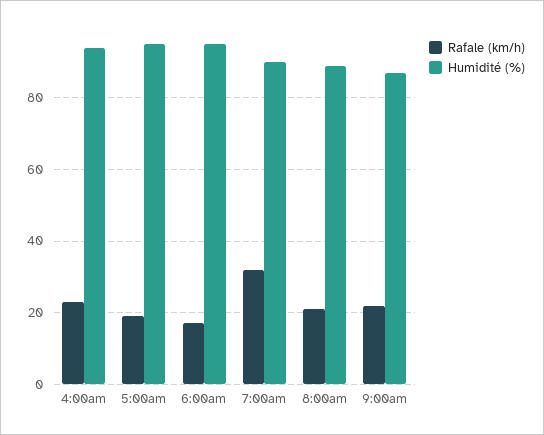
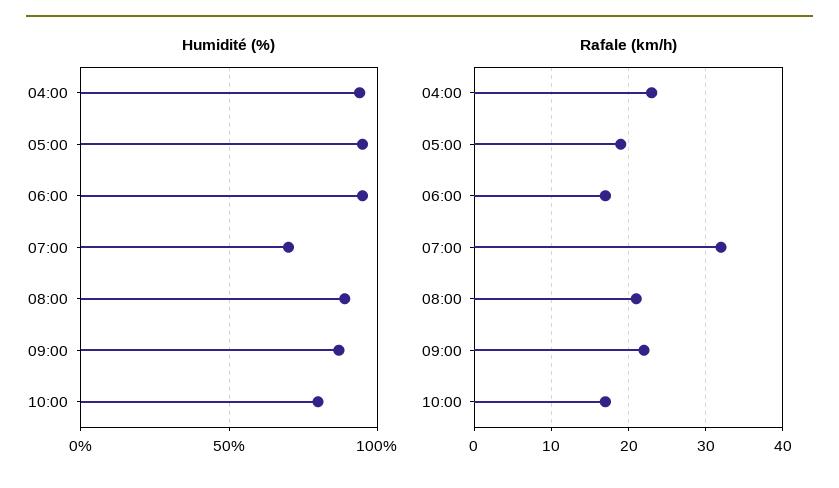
Humidité (%), 7:00am: 90 -> 70
Humidité (%), 10:00: none -> 80
Rafale (km/h), 10:00: none -> 17

